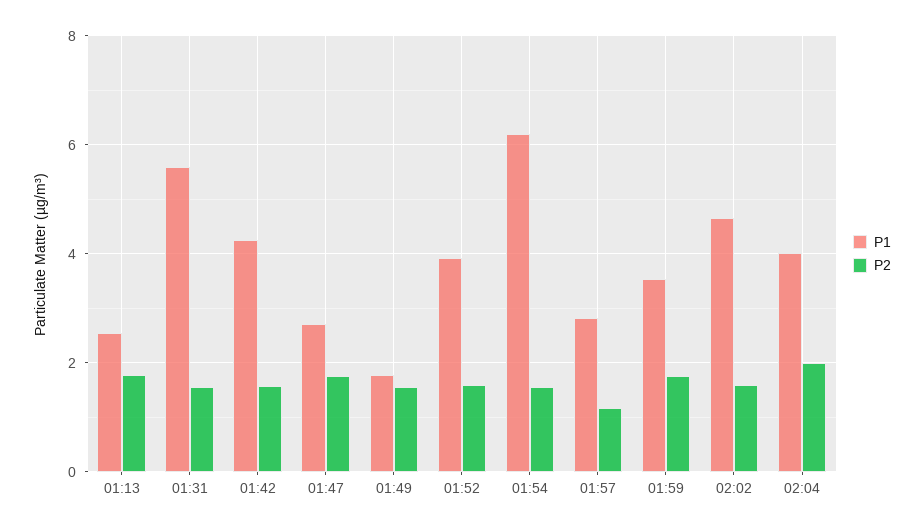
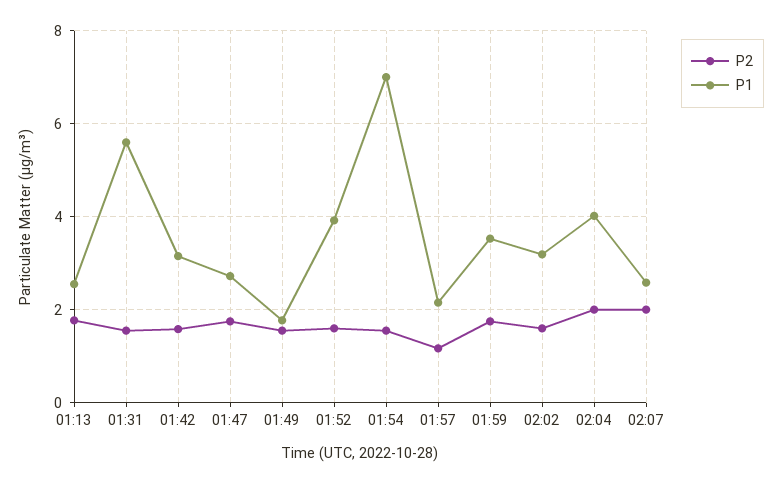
P1, 01:42: 4.2 -> 3.2
P1, 01:54: 6.2 -> 7
P1, 01:57: 2.8 -> 2.2
P1, 02:02: 4.6 -> 3.2
P2, 02:07: none -> 2
P1, 02:07: none -> 2.6

